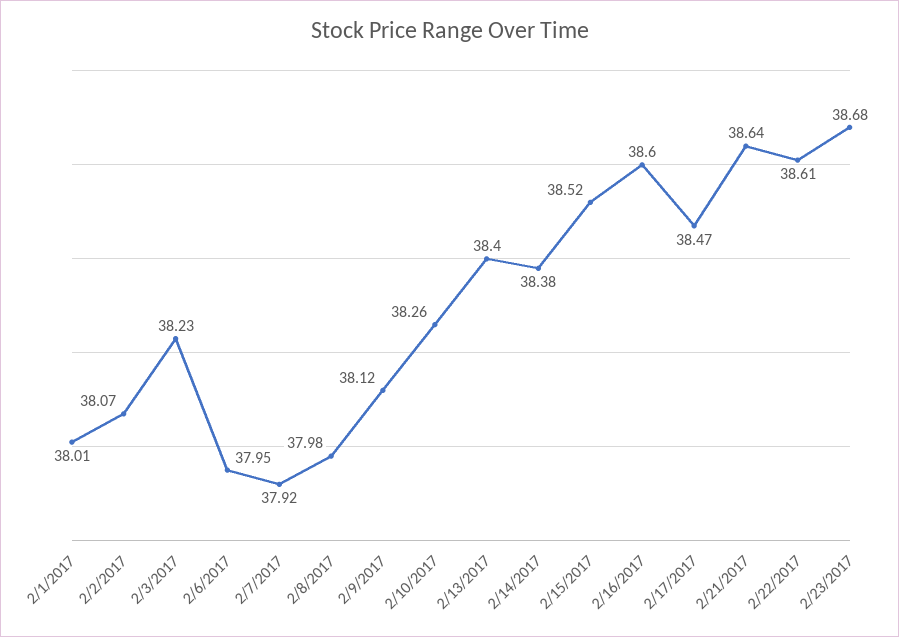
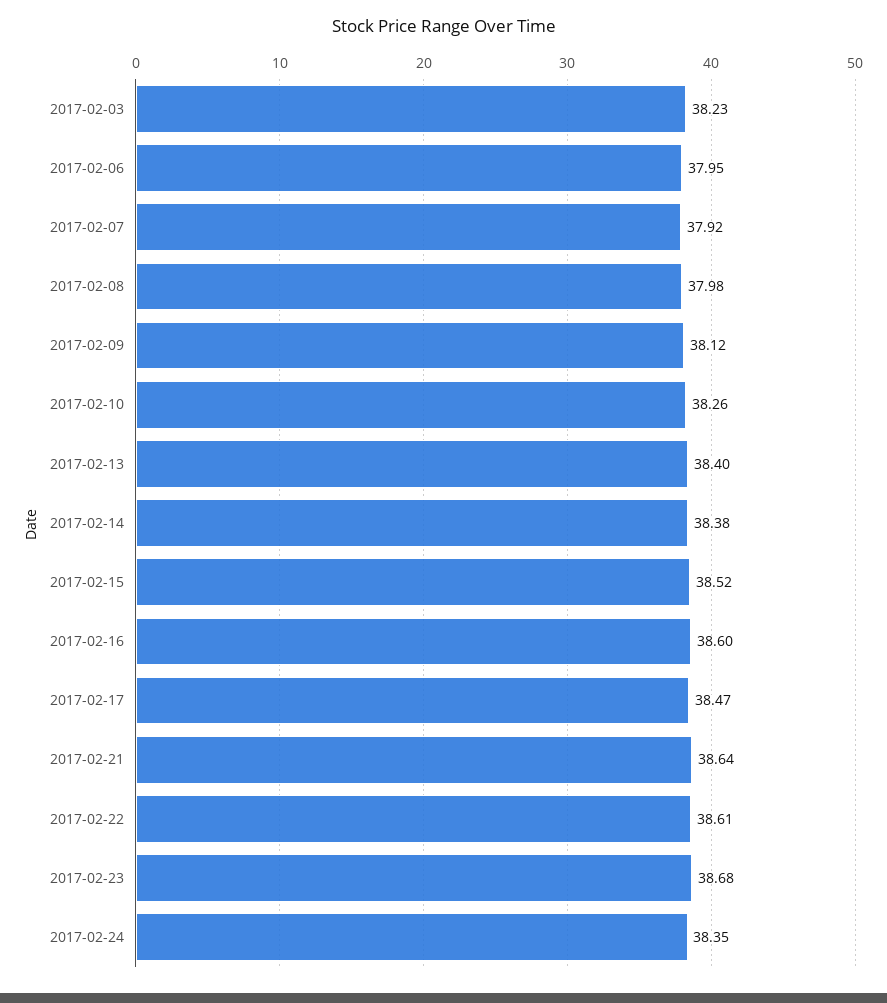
2/1/2017: 38.01 -> none
2/2/2017: 38.07 -> none
2017-02-24: none -> 38.35

